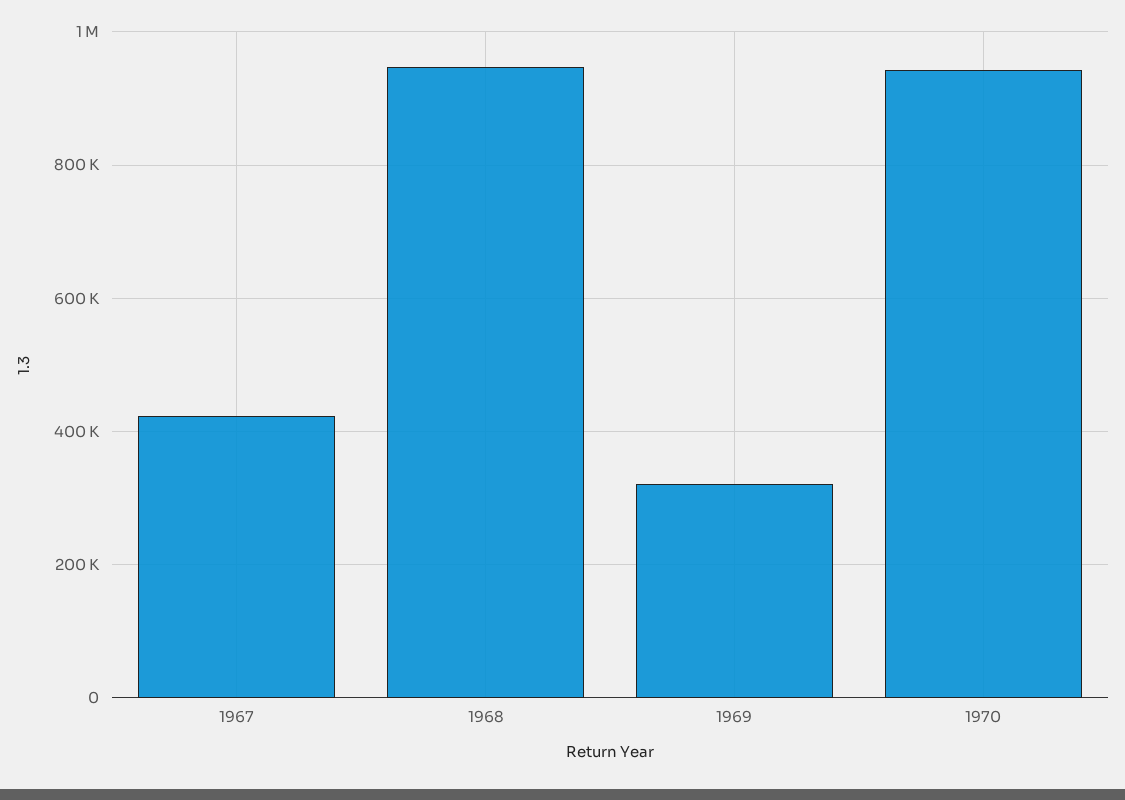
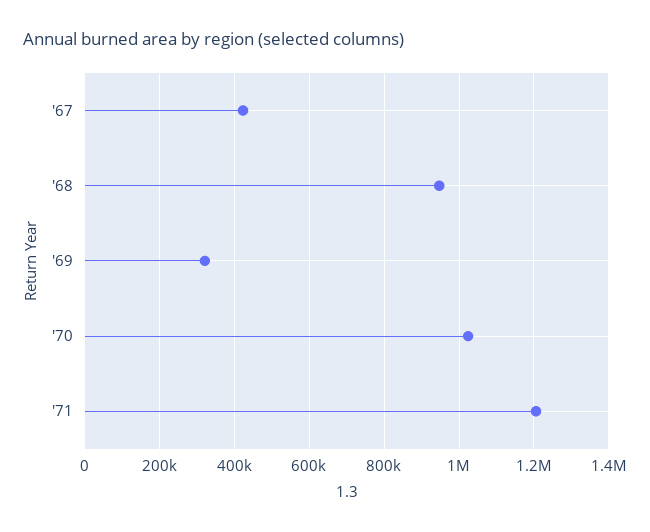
1970: 940000 -> 1020000
'71: none -> 1200000

